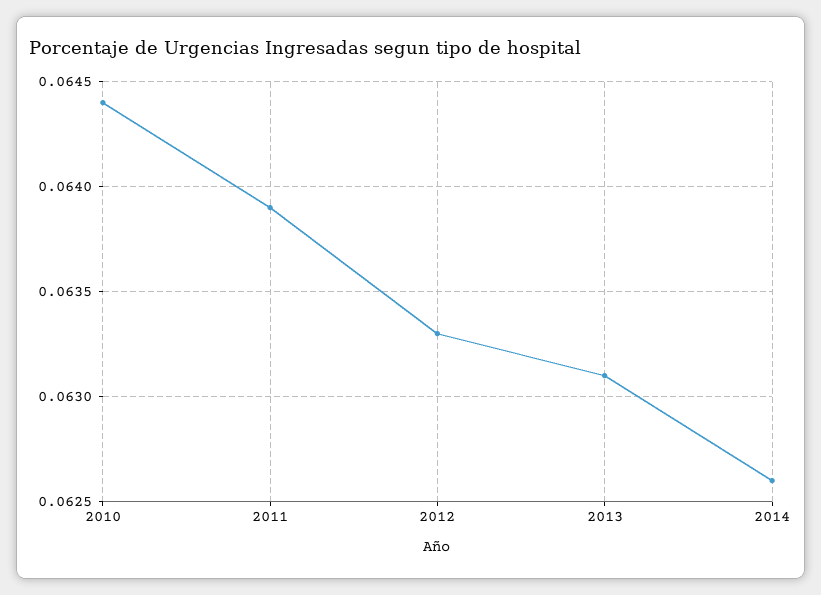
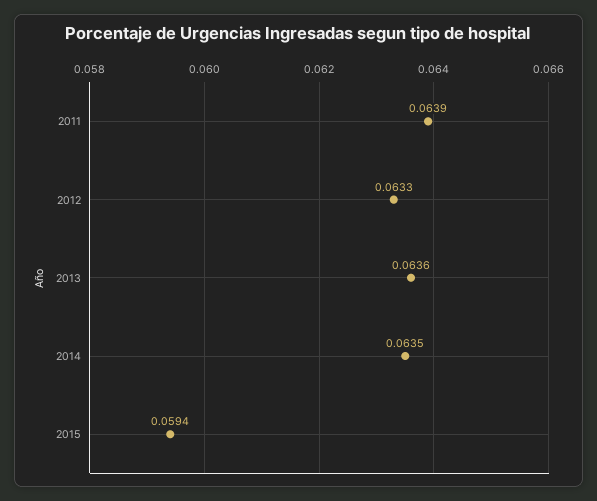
2010: 0.0644 -> none
2013: 0.0631 -> 0.0636
2014: 0.0626 -> 0.0635
2015: none -> 0.0594

